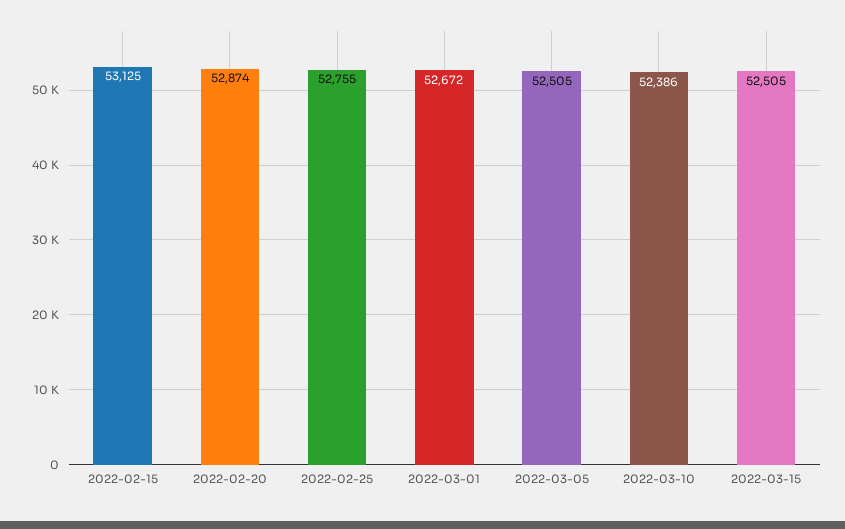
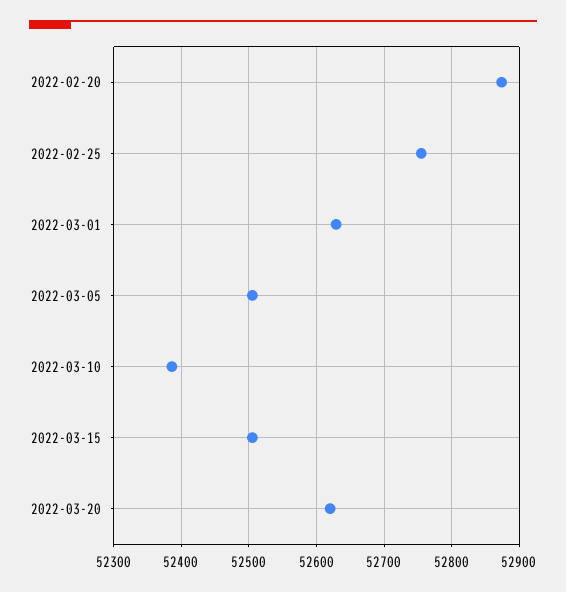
2022-02-15: 53125 -> none
2022-03-01: 52672 -> 52630
2022-03-20: none -> 52620

